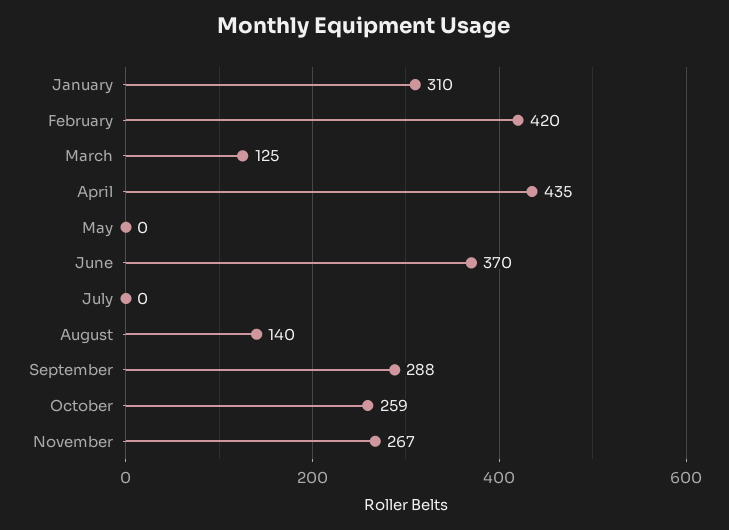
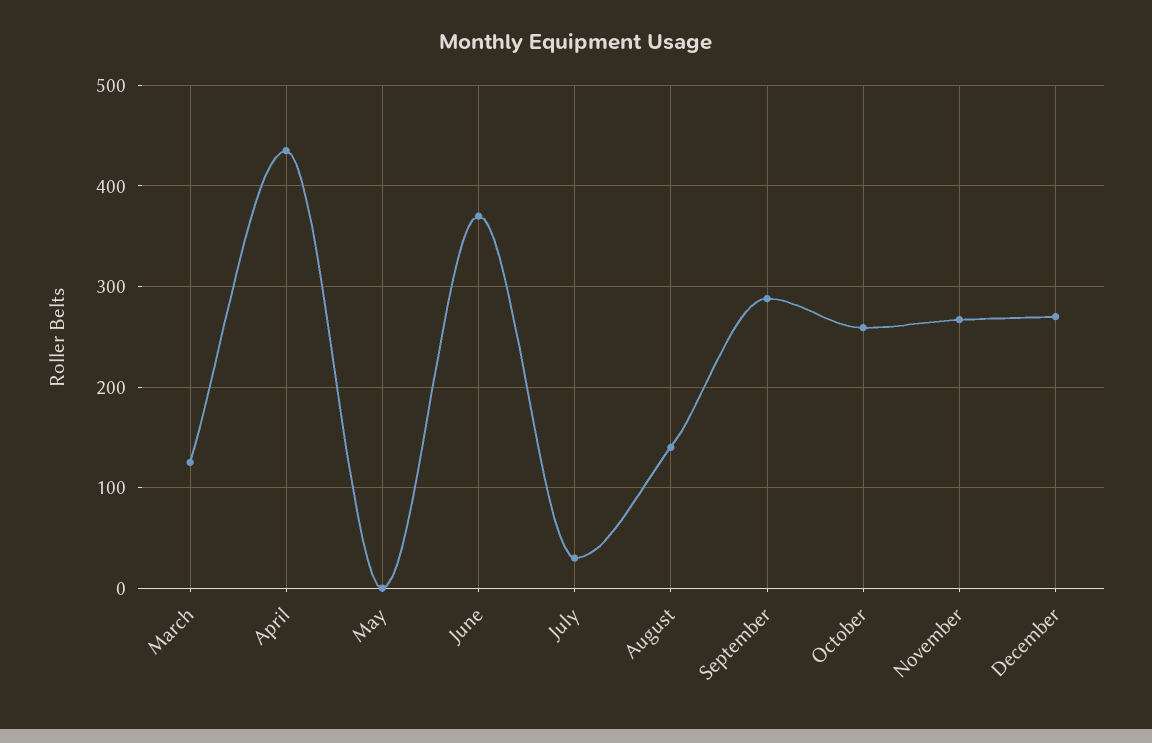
January: 310 -> none
February: 420 -> none
July: 0 -> 30
December: none -> 270

